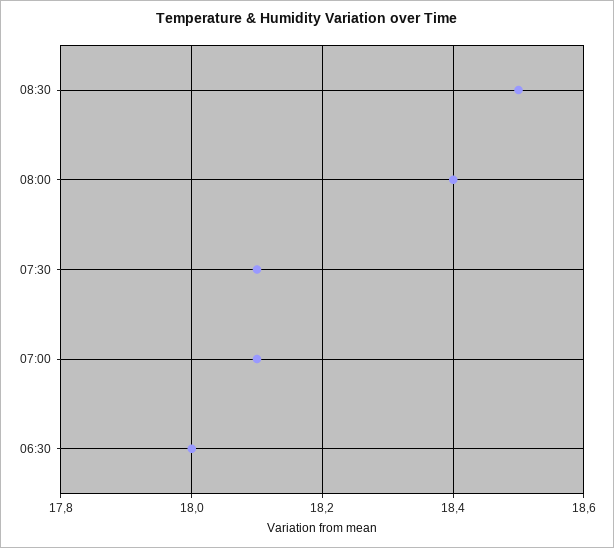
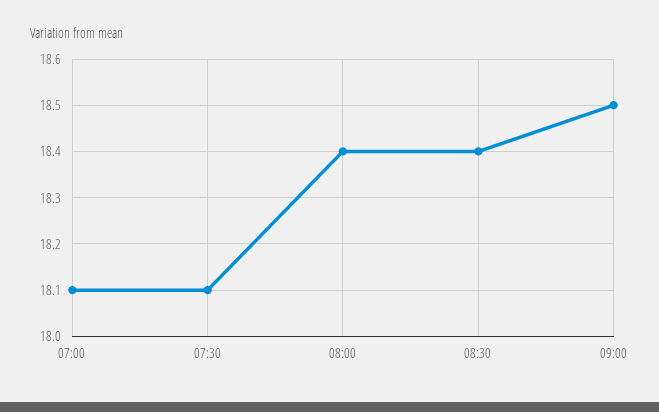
08:30: 18.5 -> 18.4
06:30: 18 -> none
09:00: none -> 18.5

